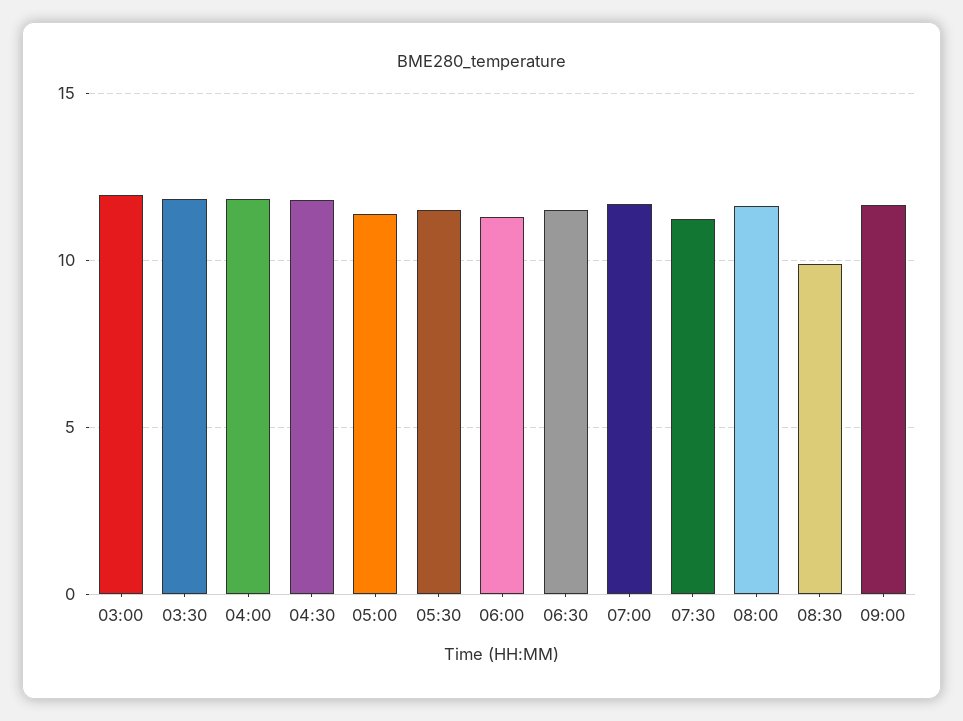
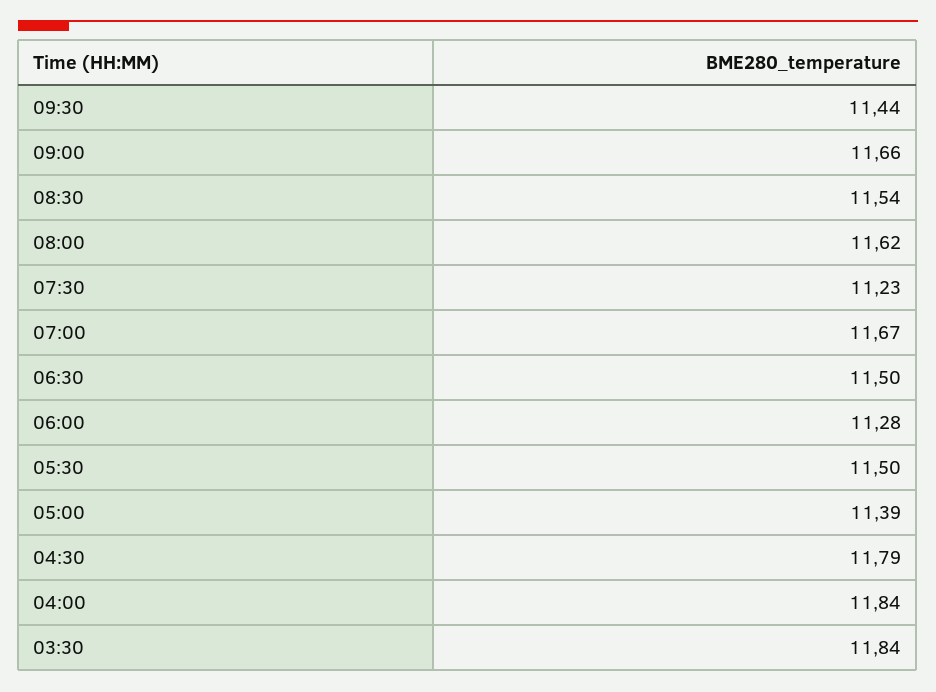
03:00: 12 -> none
08:30: 10 -> 11.54
09:30: none -> 11.44

